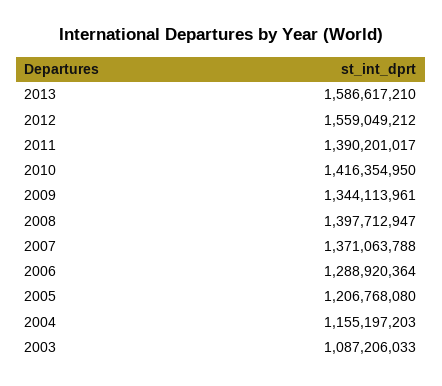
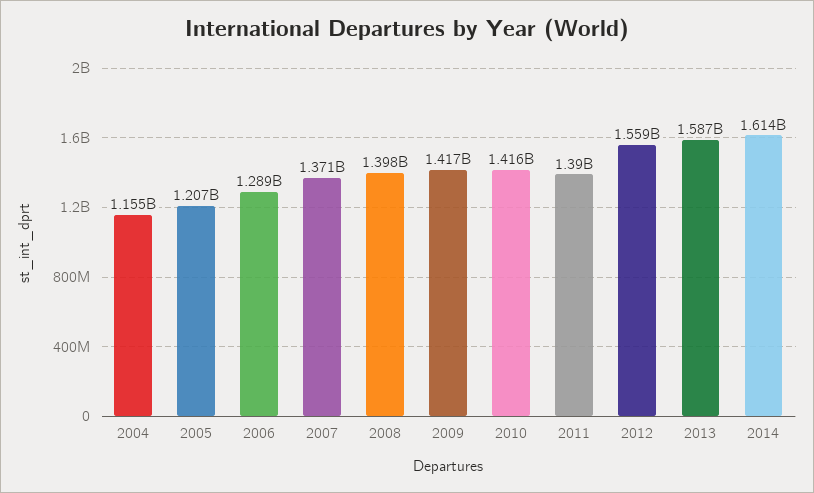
2009: 1344113961 -> 1417000000
2003: 1087206033 -> none
2014: none -> 1614000000

